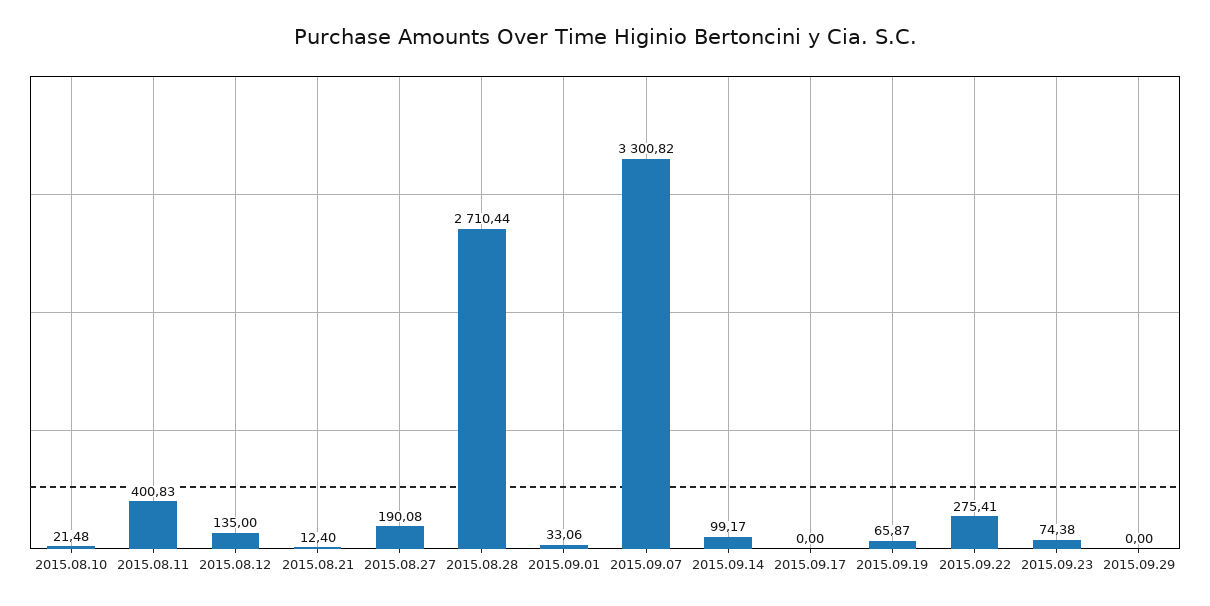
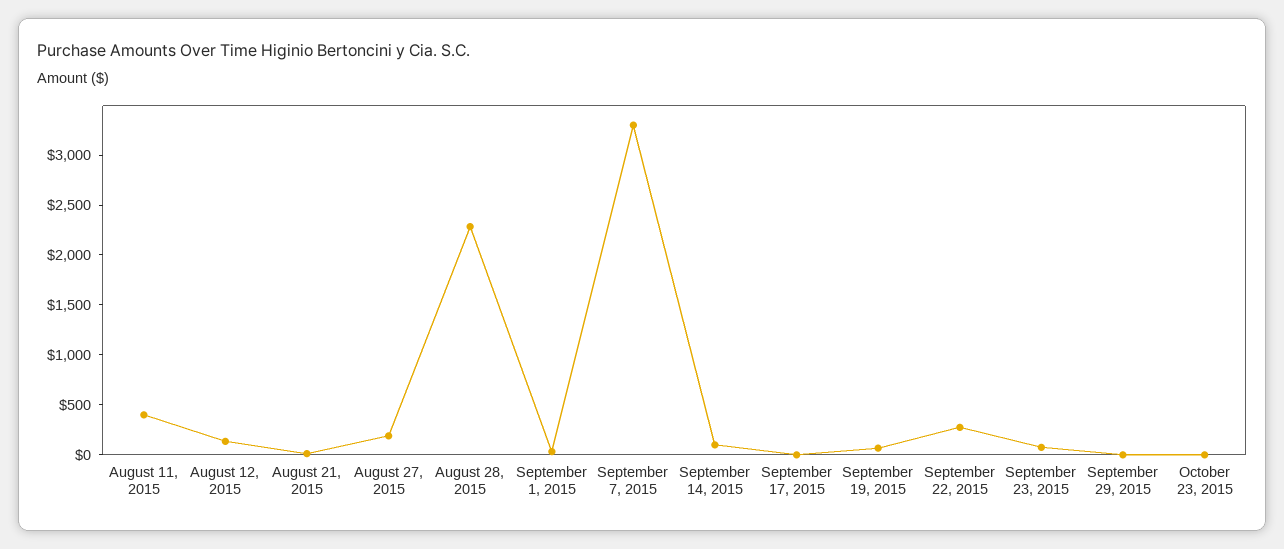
2015.08.10: 21.48 -> none
2015.08.28: 2710.44 -> 2300
October 23, 2015: none -> 0

